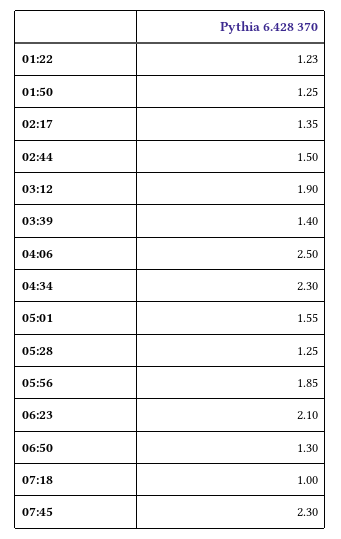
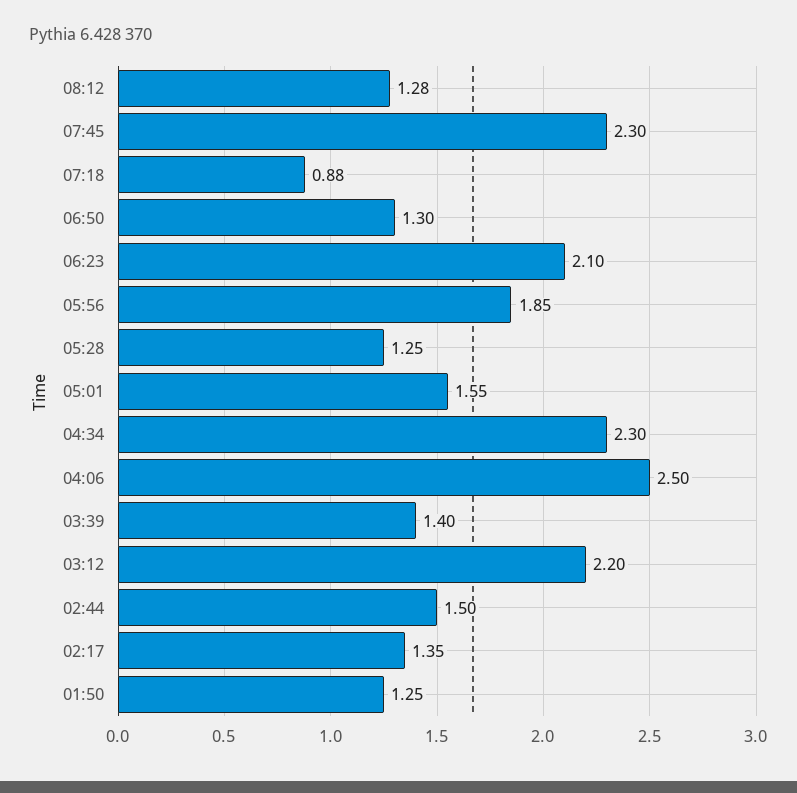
01:22: 1.23 -> none
03:12: 1.9 -> 2.2
07:18: 1 -> 0.88
08:12: none -> 1.28

